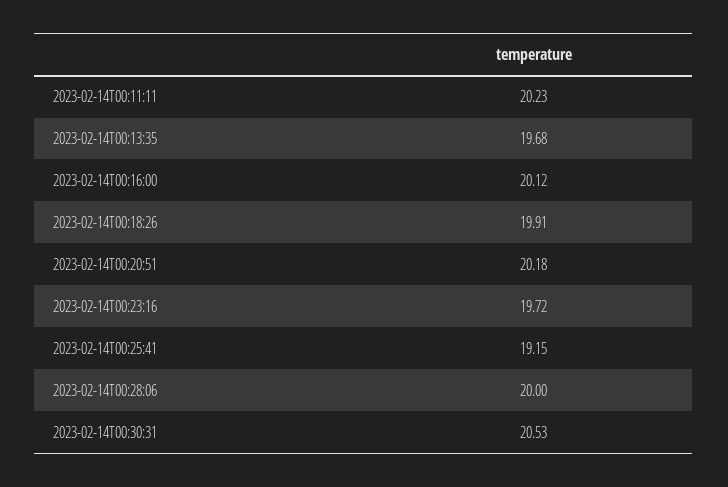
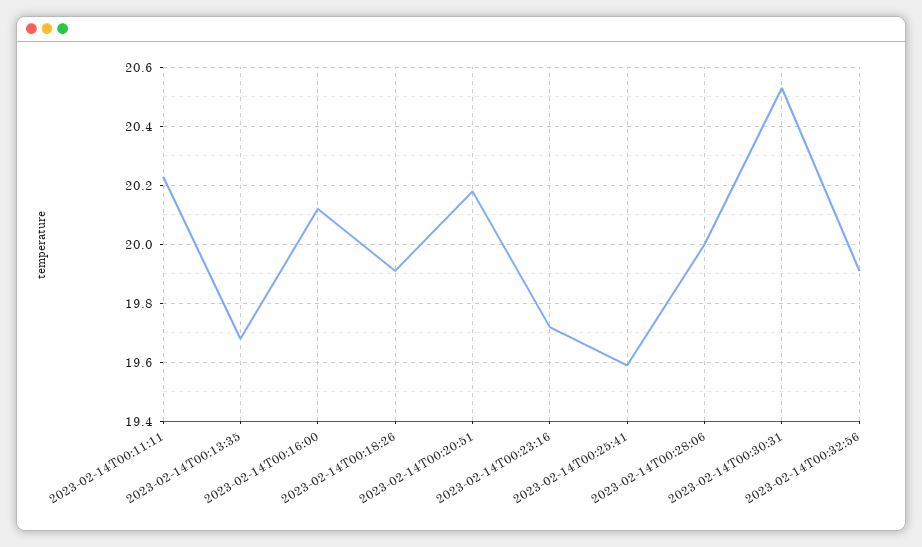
2023-02-14T00:25:41: 19.15 -> 19.6
2023-02-14T00:32:56: none -> 19.9

